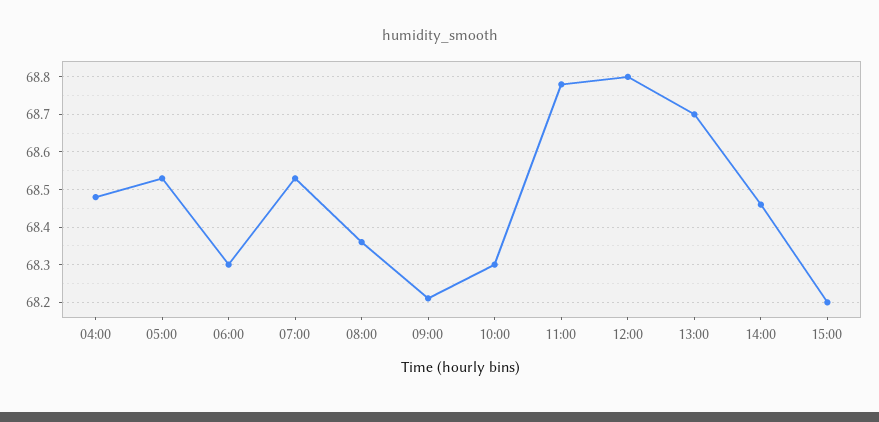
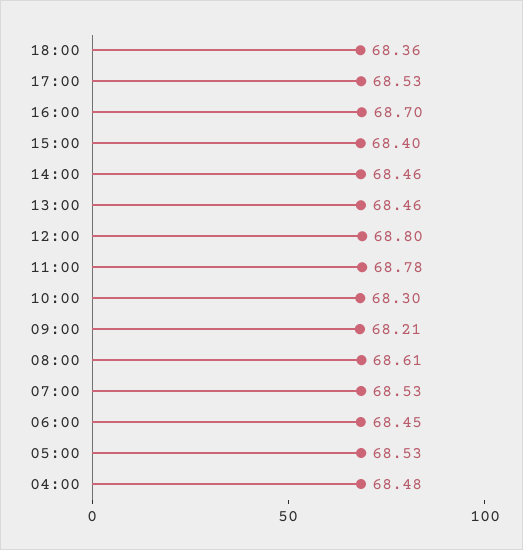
06:00: 68.3 -> 68.45
08:00: 68.35 -> 68.61
13:00: 68.7 -> 68.46
15:00: 68.2 -> 68.4
18:00: none -> 68.36
17:00: none -> 68.53
16:00: none -> 68.7

